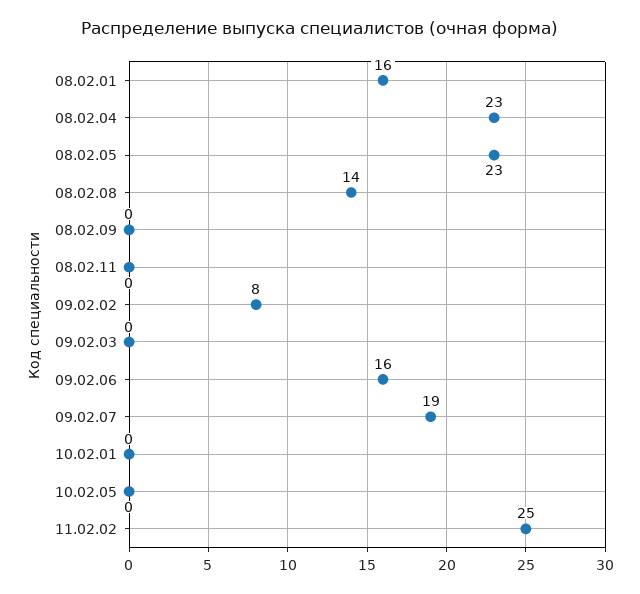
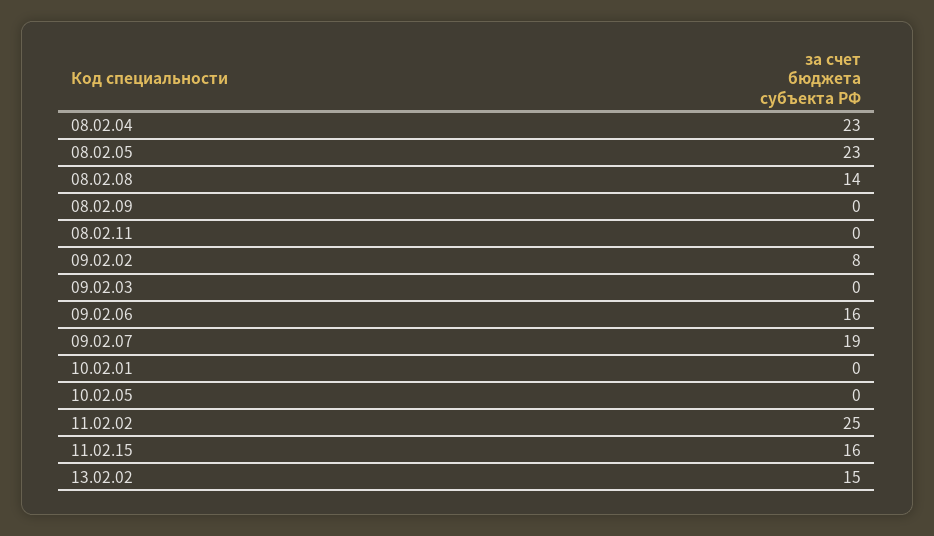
08.02.01: 16 -> none
11.02.15: none -> 16
13.02.02: none -> 15

